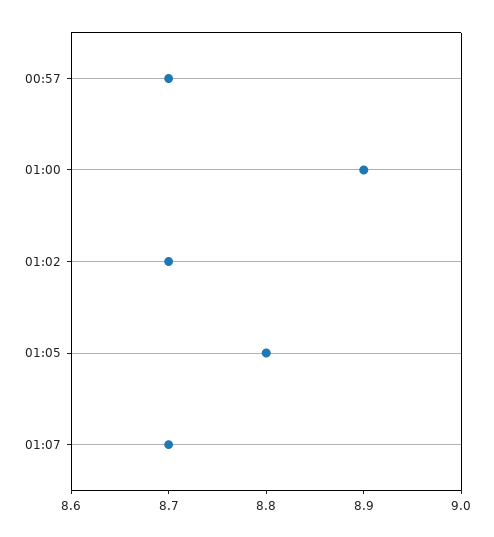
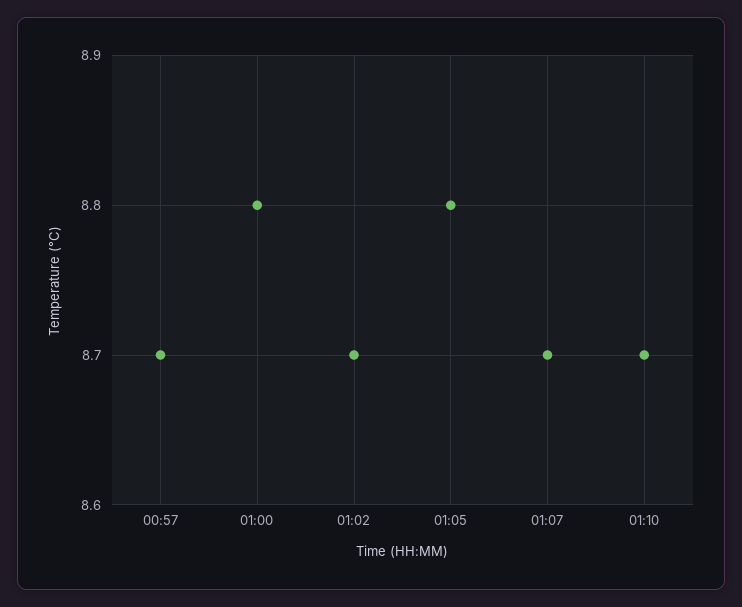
01:00: 8.9 -> 8.8
01:10: none -> 8.7

